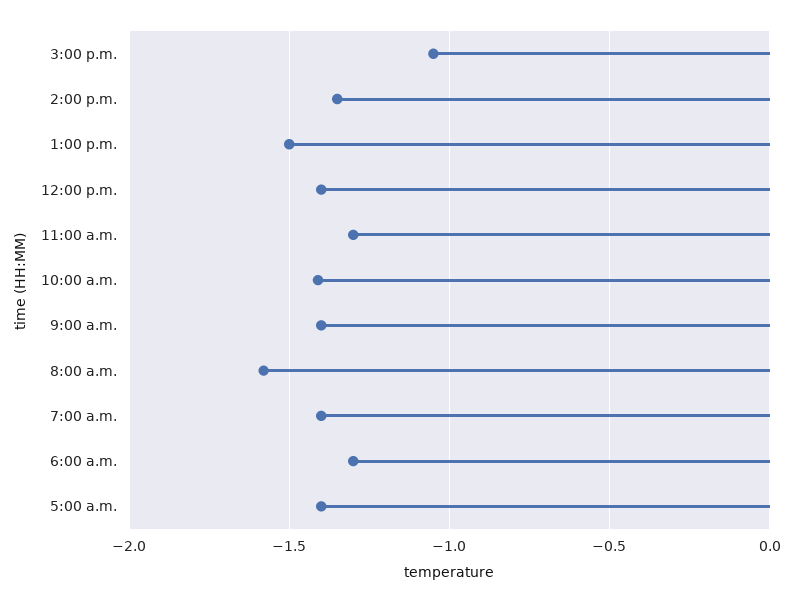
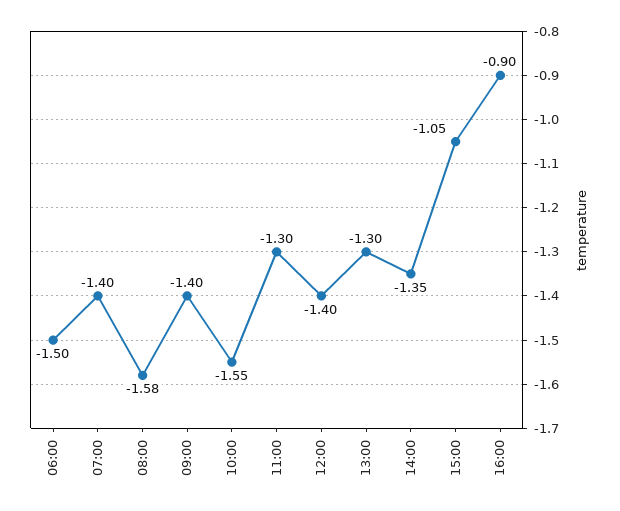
1:00 p.m.: -1.5 -> -1.3
10:00 a.m.: -1.4 -> -1.55
6:00 a.m.: -1.3 -> -1.5
5:00 a.m.: -1.4 -> none
16:00: none -> -0.9

